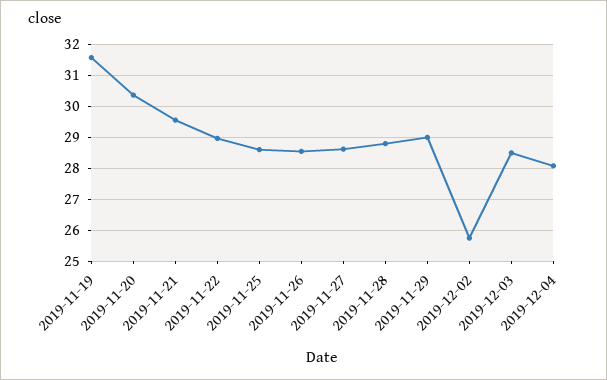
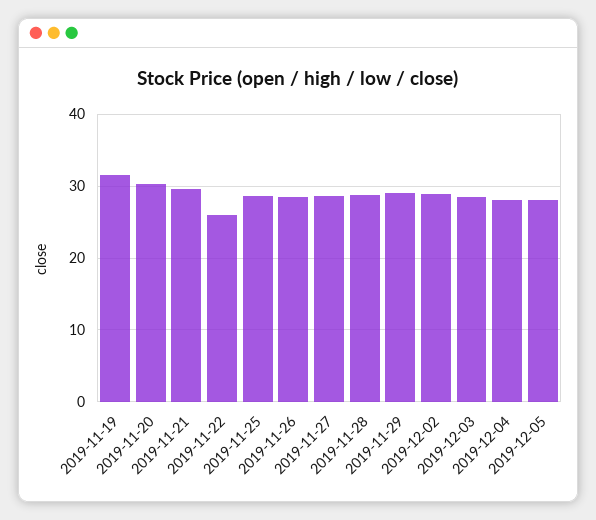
2019-11-22: 29 -> 26
2019-12-02: 25.8 -> 29
2019-12-05: none -> 28

